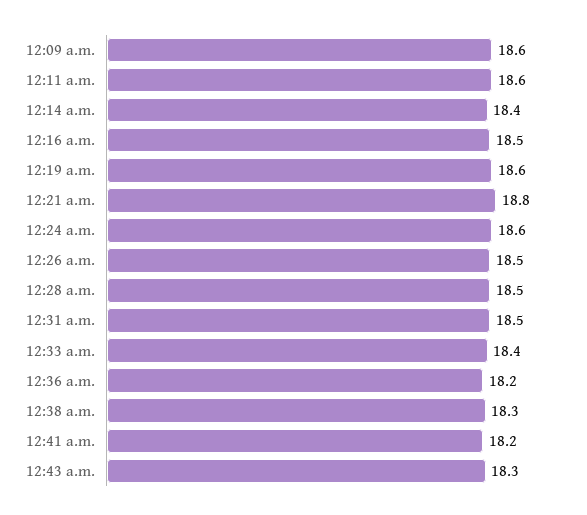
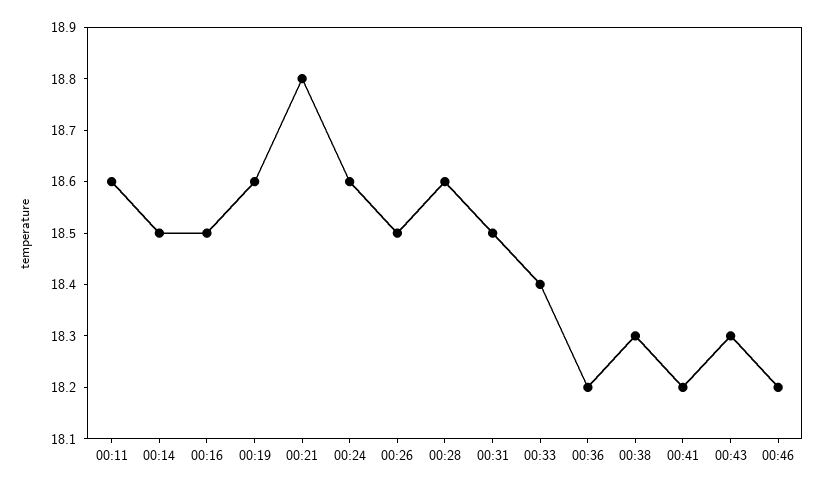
12:09 a.m.: 18.6 -> none
12:14 a.m.: 18.4 -> 18.5
12:28 a.m.: 18.5 -> 18.6
00:46: none -> 18.2

